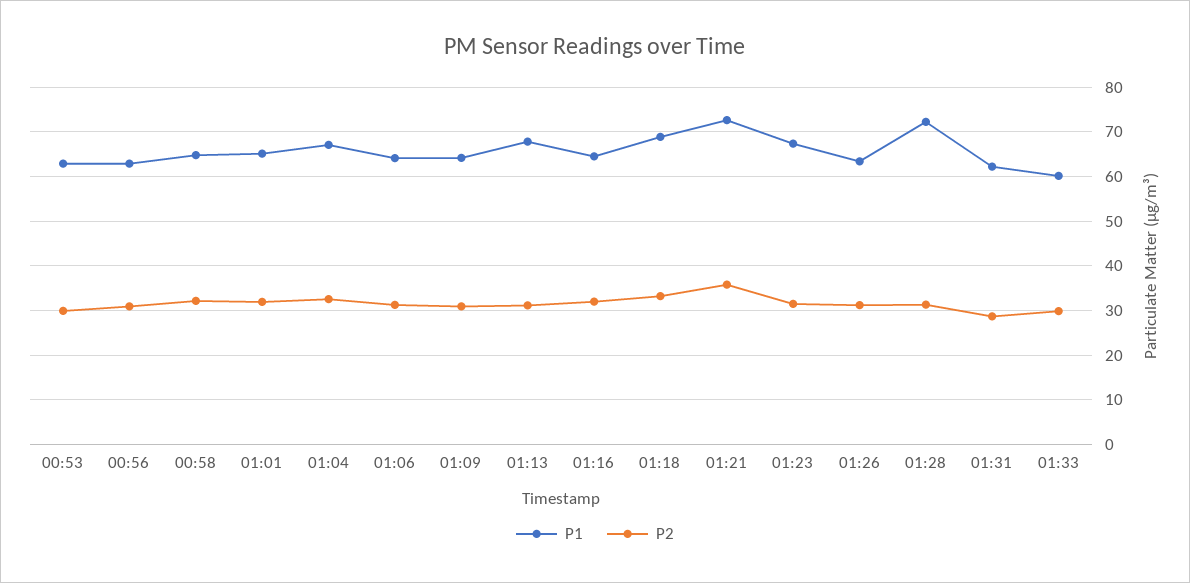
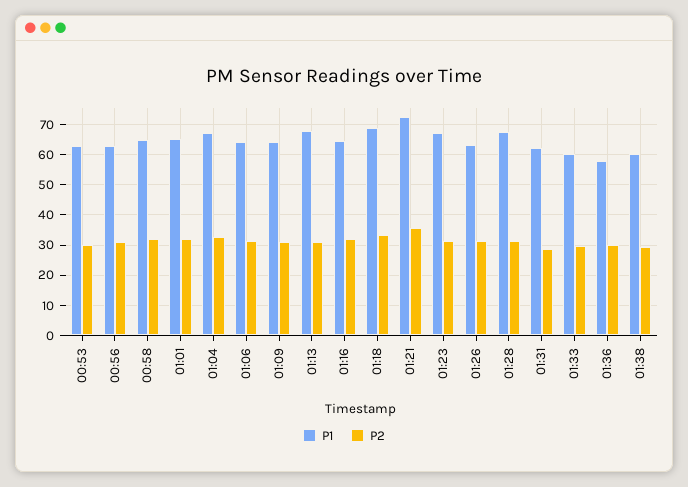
P1, 01:28: 72 -> 68
P1, 01:36: none -> 58
P2, 01:36: none -> 30
P1, 01:38: none -> 60
P2, 01:38: none -> 30

